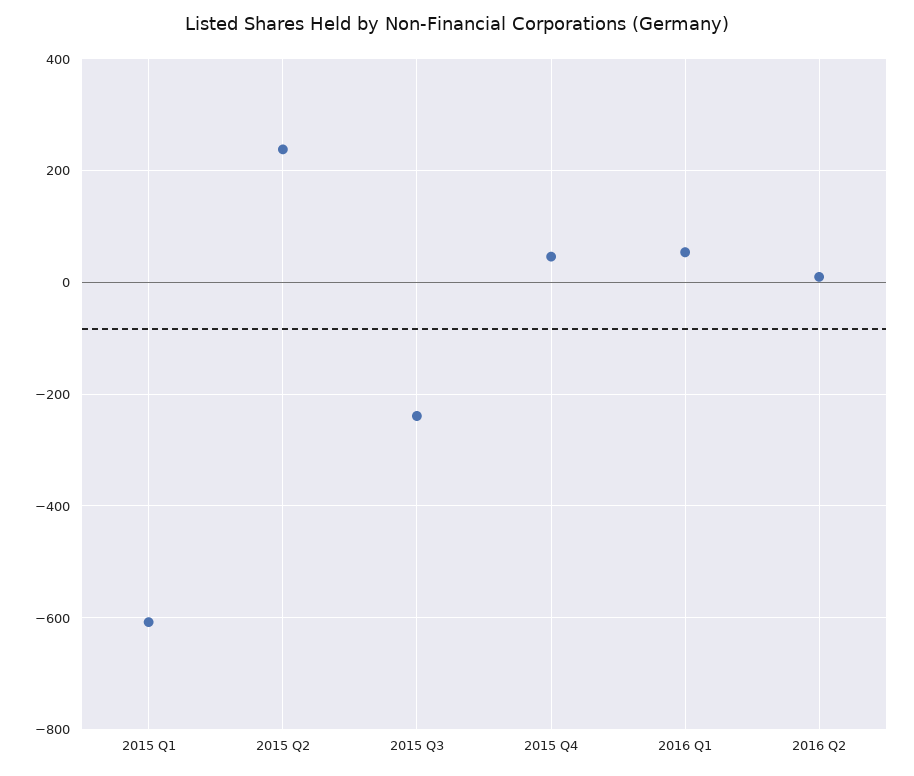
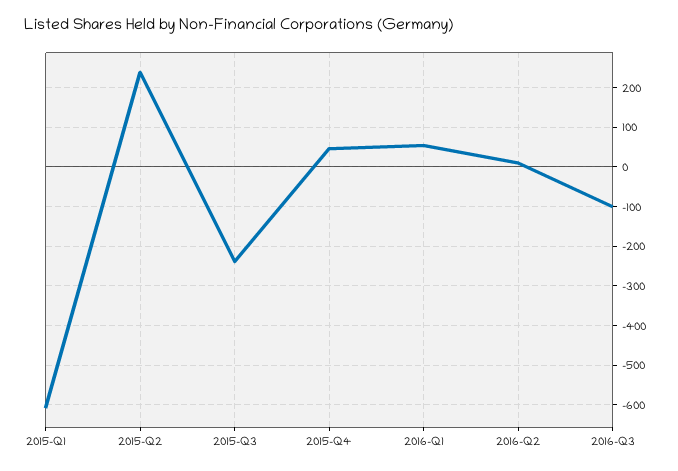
2016-Q3: none -> -100

